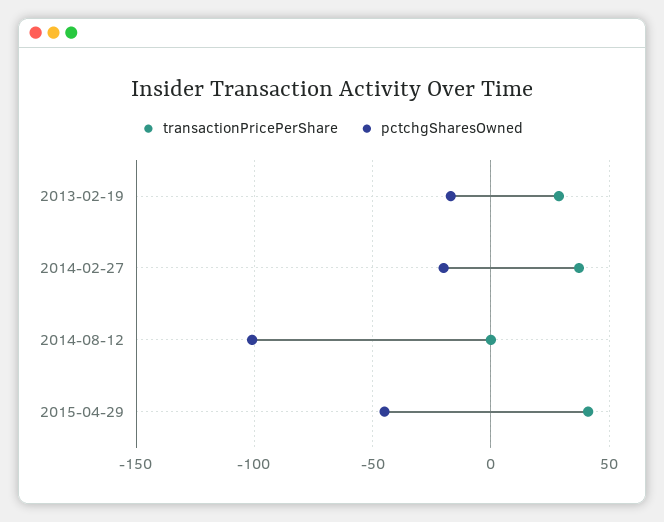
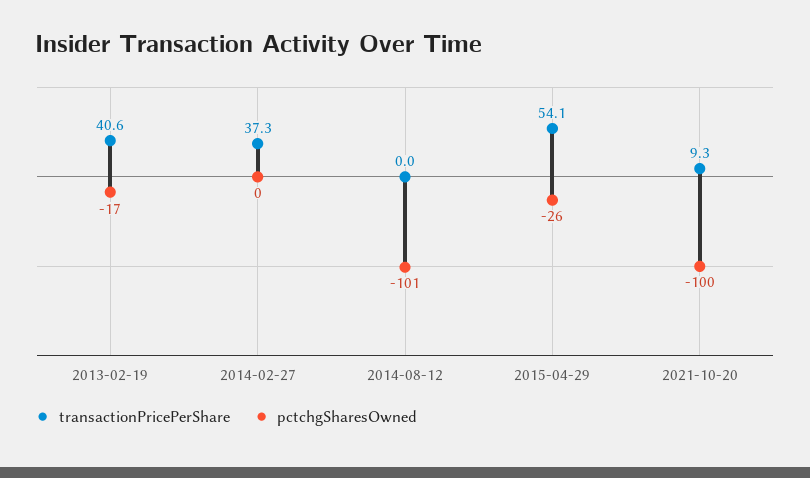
transactionPricePerShare, 2013-02-19: 30 -> 40.6
pctchgSharesOwned, 2014-02-27: -20 -> 0
transactionPricePerShare, 2015-04-29: 40 -> 54.1
pctchgSharesOwned, 2015-04-29: -45 -> -26
transactionPricePerShare, 2021-10-20: none -> 9.3
pctchgSharesOwned, 2021-10-20: none -> -100

